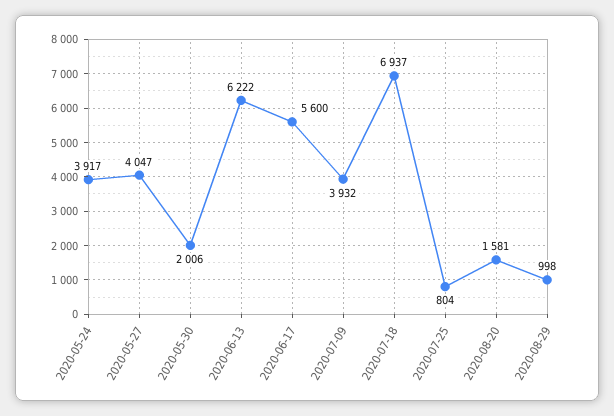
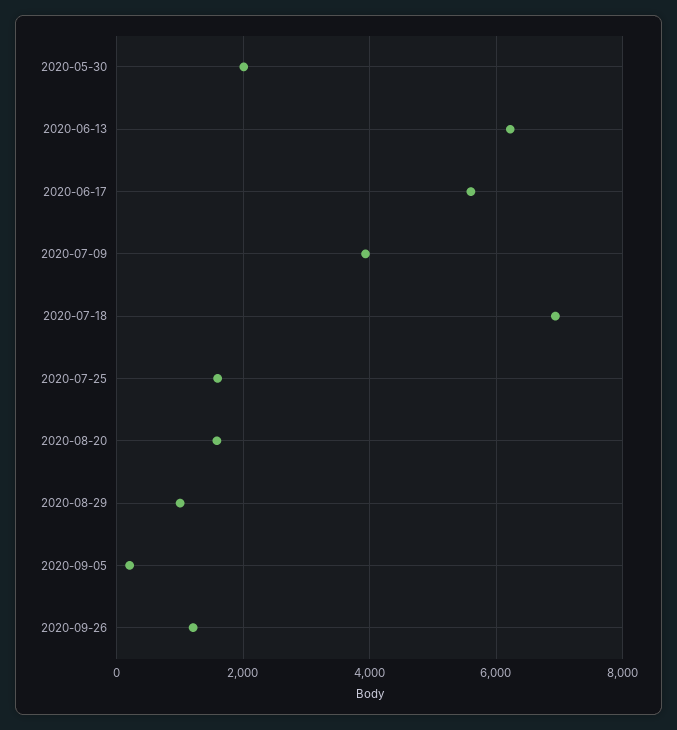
2020-05-24: 3917 -> none
2020-05-27: 4047 -> none
2020-07-25: 804 -> 1600
2020-09-05: none -> 200
2020-09-26: none -> 1200

